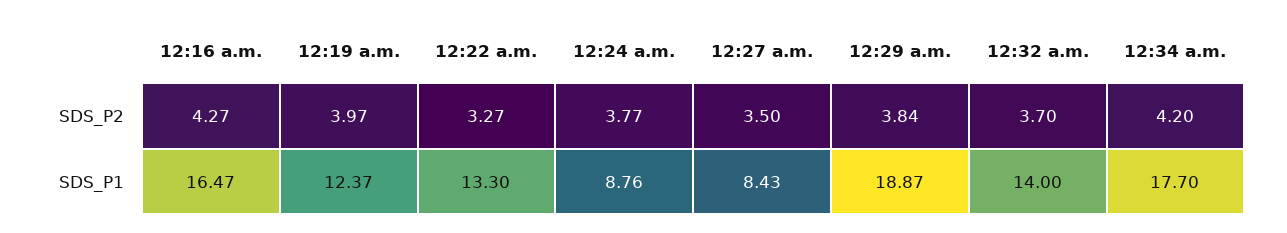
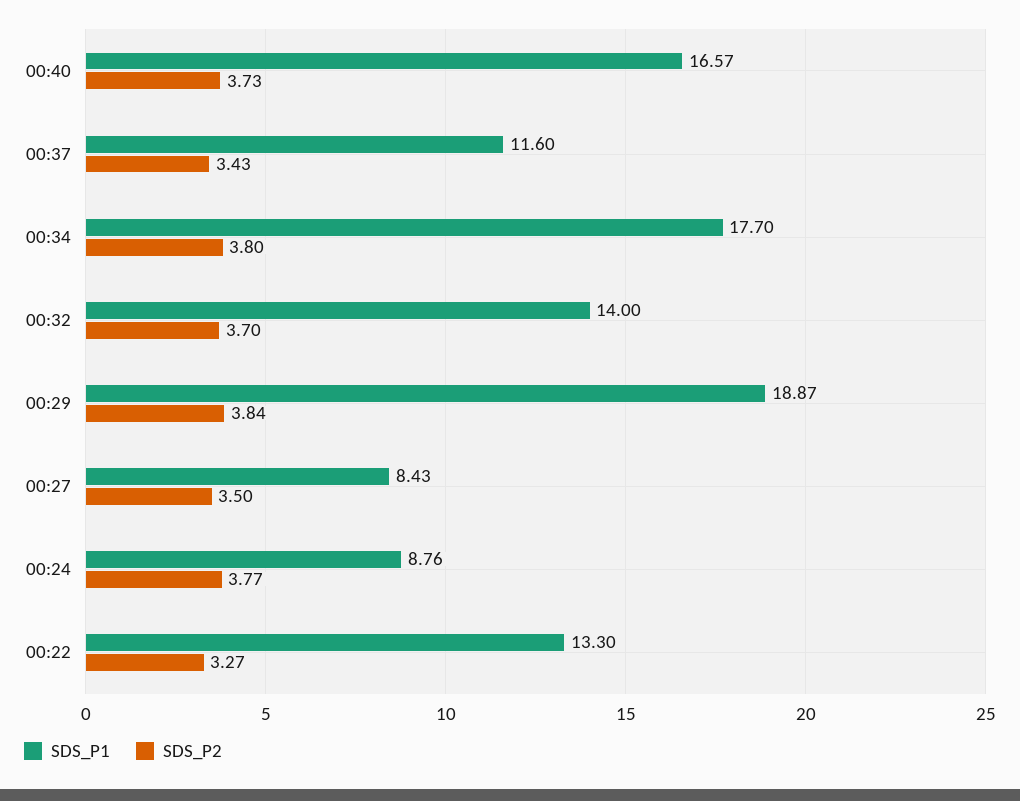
SDS_P2, 12:16 a.m.: 4.27 -> none
SDS_P2, 12:19 a.m.: 3.97 -> none
SDS_P2, 12:34 a.m.: 4.2 -> 3.8
SDS_P1, 12:16 a.m.: 16.47 -> none
SDS_P1, 12:19 a.m.: 12.37 -> none
SDS_P1, 00:40: none -> 16.57
SDS_P2, 00:40: none -> 3.73
SDS_P1, 00:37: none -> 11.6
SDS_P2, 00:37: none -> 3.43

